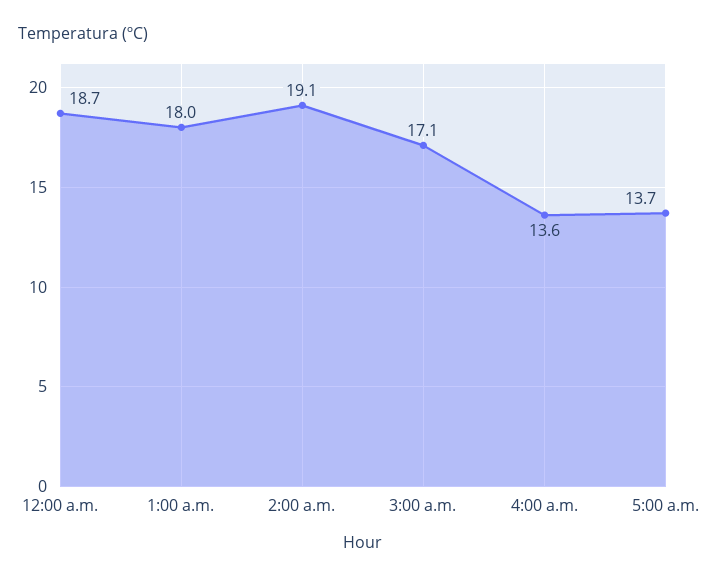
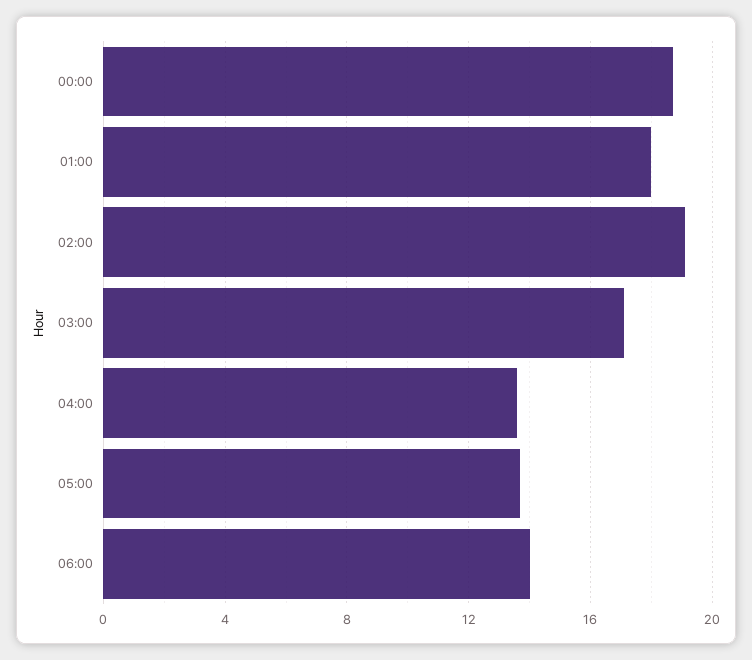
06:00: none -> 14

